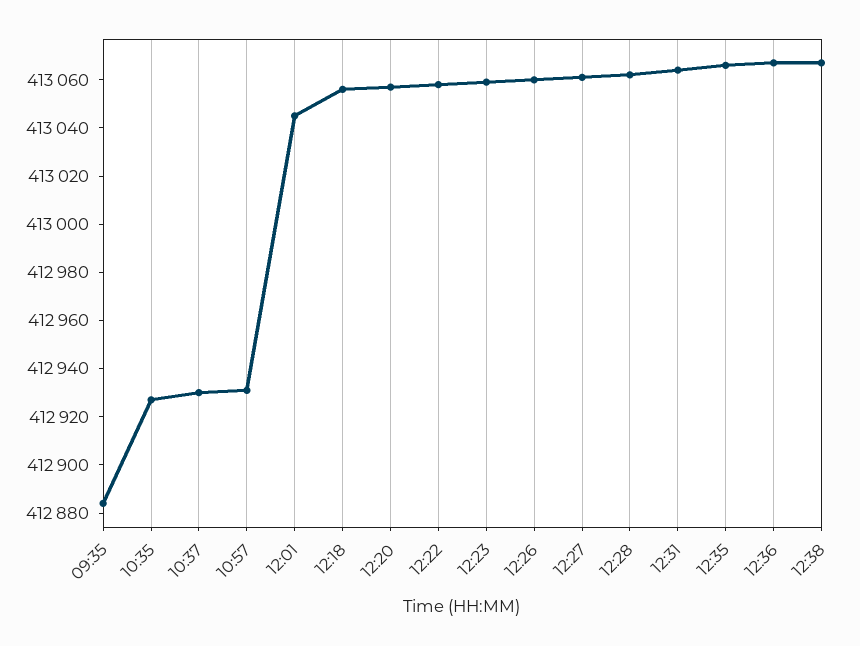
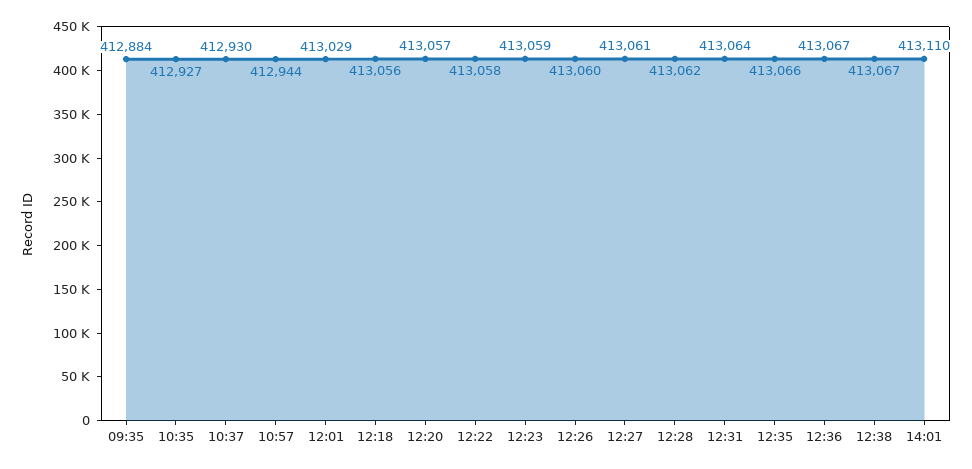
10:57: 412930 -> 412944
12:01: 413045 -> 413029
14:01: none -> 413110

